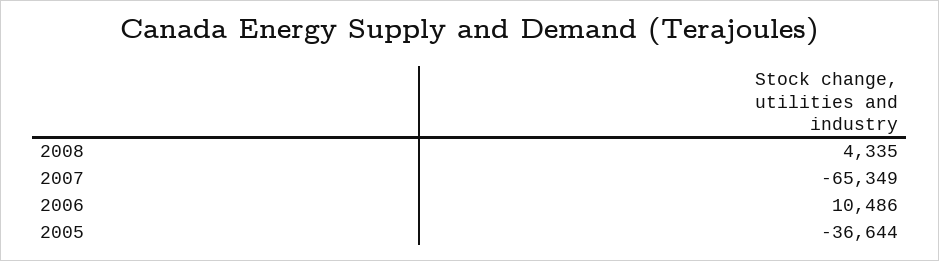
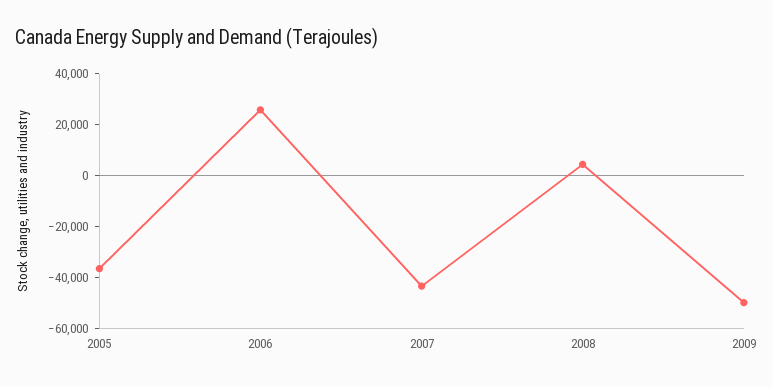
2007: -65349 -> -45000
2006: 10486 -> 25000
2009: none -> -50000

